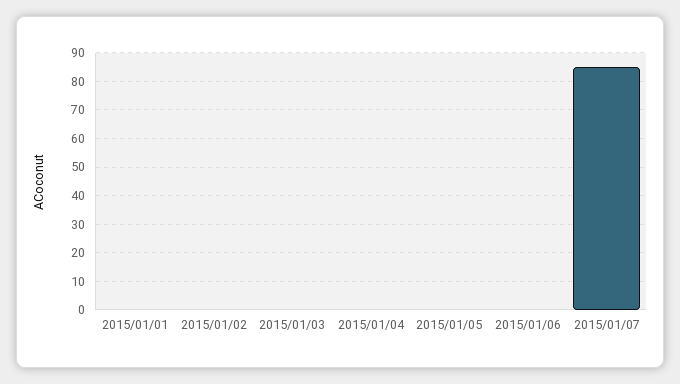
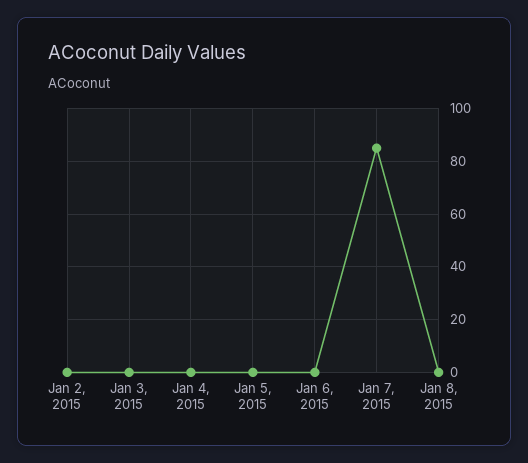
2015/01/01: 0 -> none
Jan 8, 2015: none -> 0

